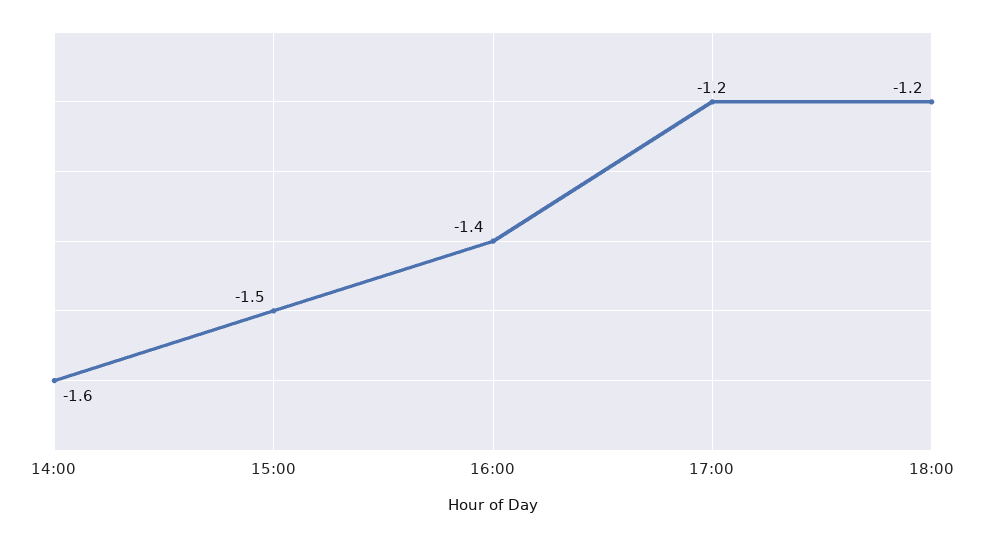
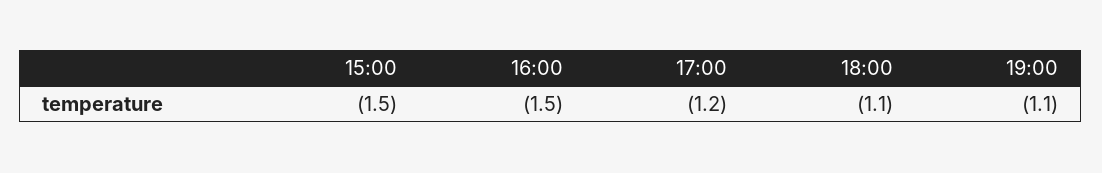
14:00: -1.6 -> none
16:00: -1.4 -> -1.5
18:00: -1.2 -> -1.1
19:00: none -> -1.1

